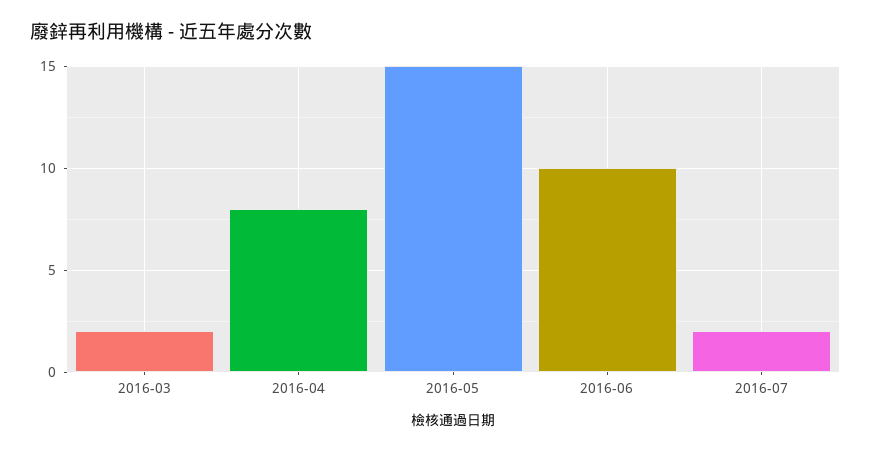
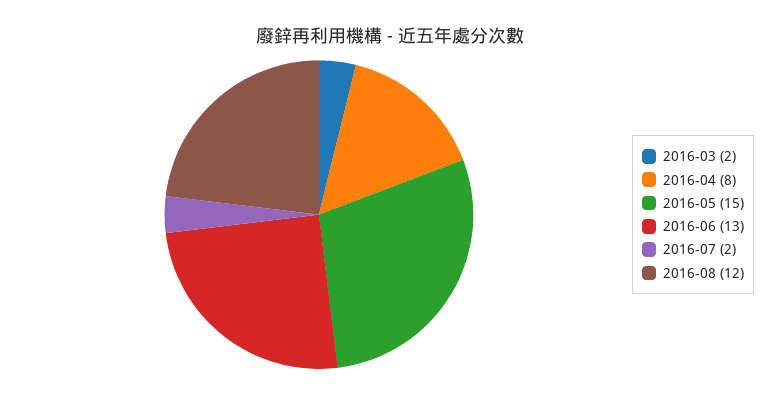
2016-06: 10 -> 13
2016-08: none -> 12

